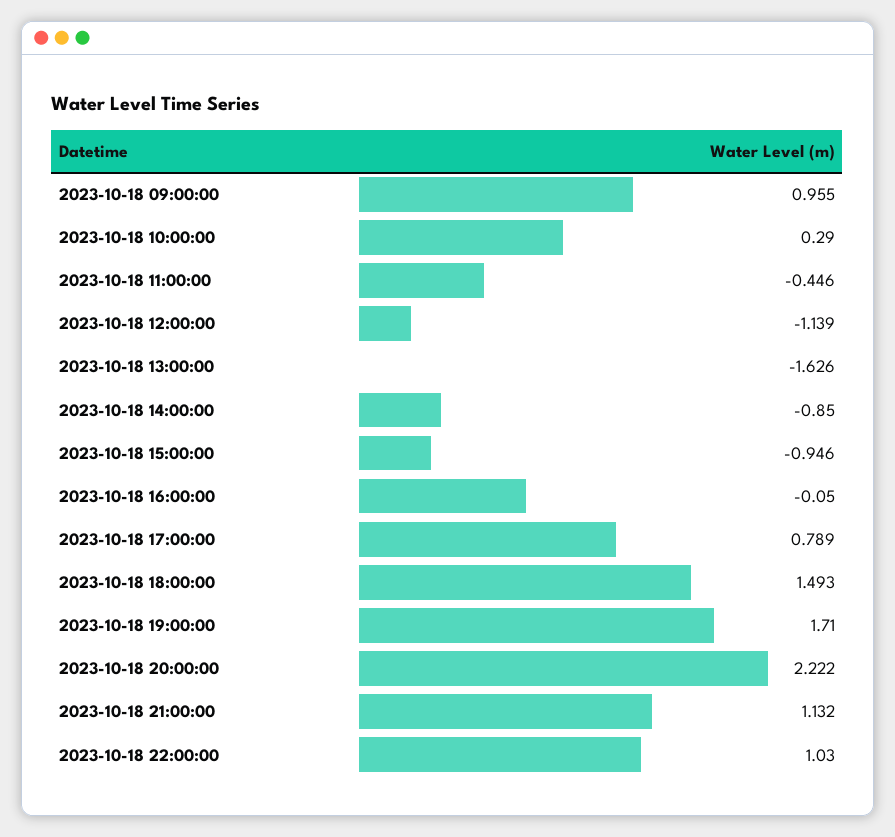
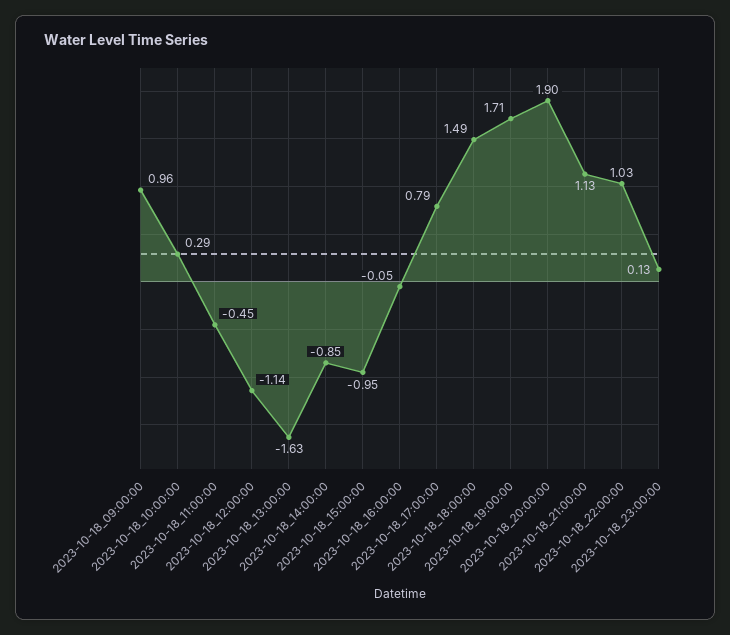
2023-10-18 20:00:00: 2.222 -> 1.9
2023-10-18_23:00:00: none -> 0.13

